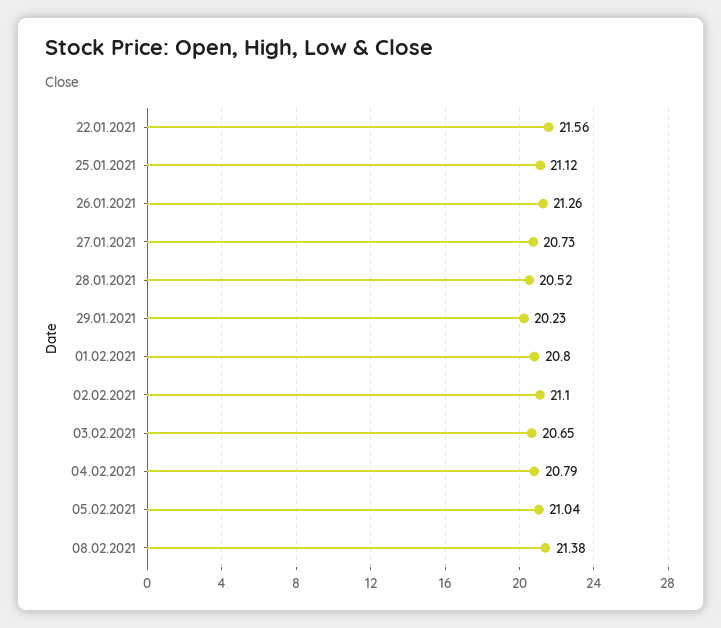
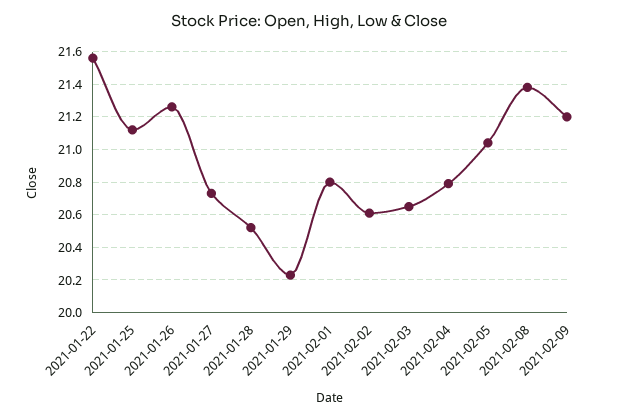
02.02.2021: 21.1 -> 20.6
2021-02-09: none -> 21.2

